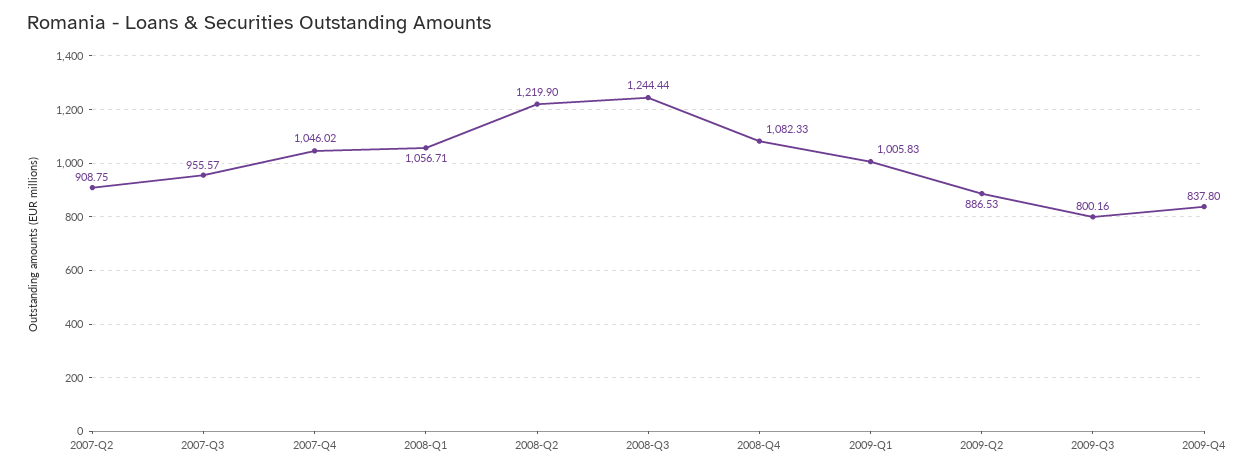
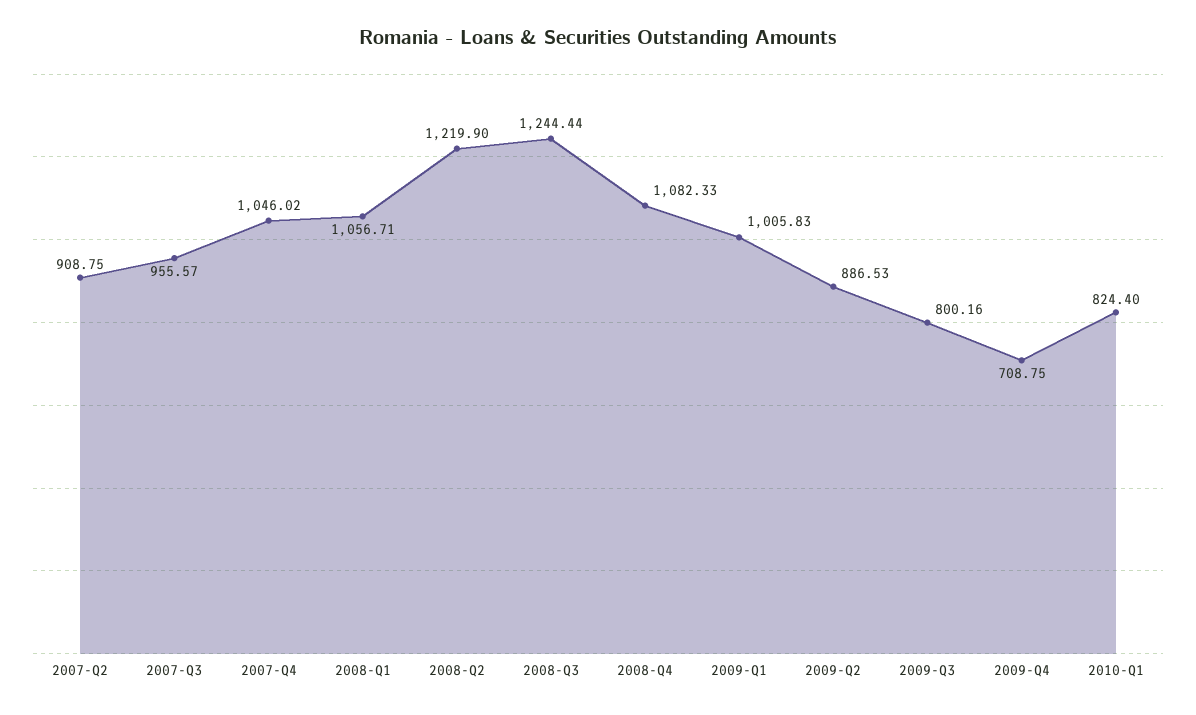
2009-Q4: 837.8 -> 708.75
2010-Q1: none -> 824.4

